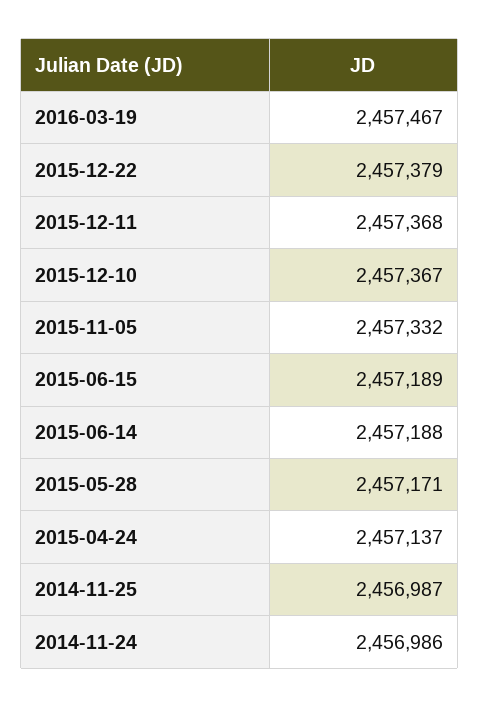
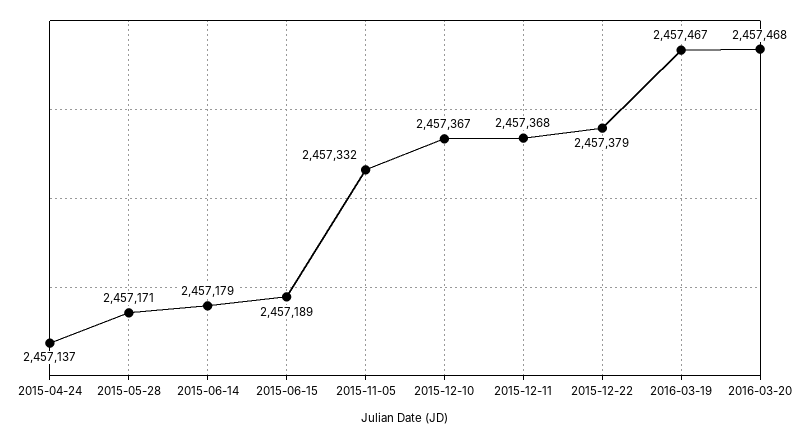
2015-06-14: 2457188 -> 2457179
2014-11-25: 2456987 -> none
2014-11-24: 2456986 -> none
2016-03-20: none -> 2457468

